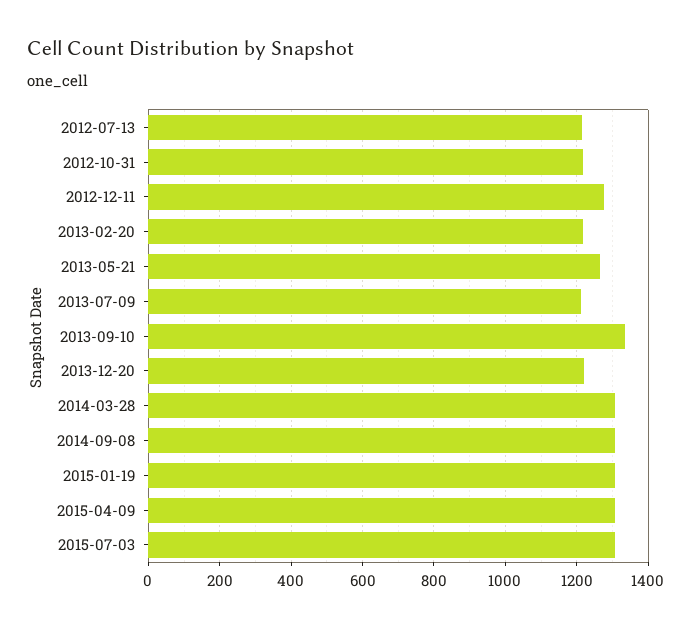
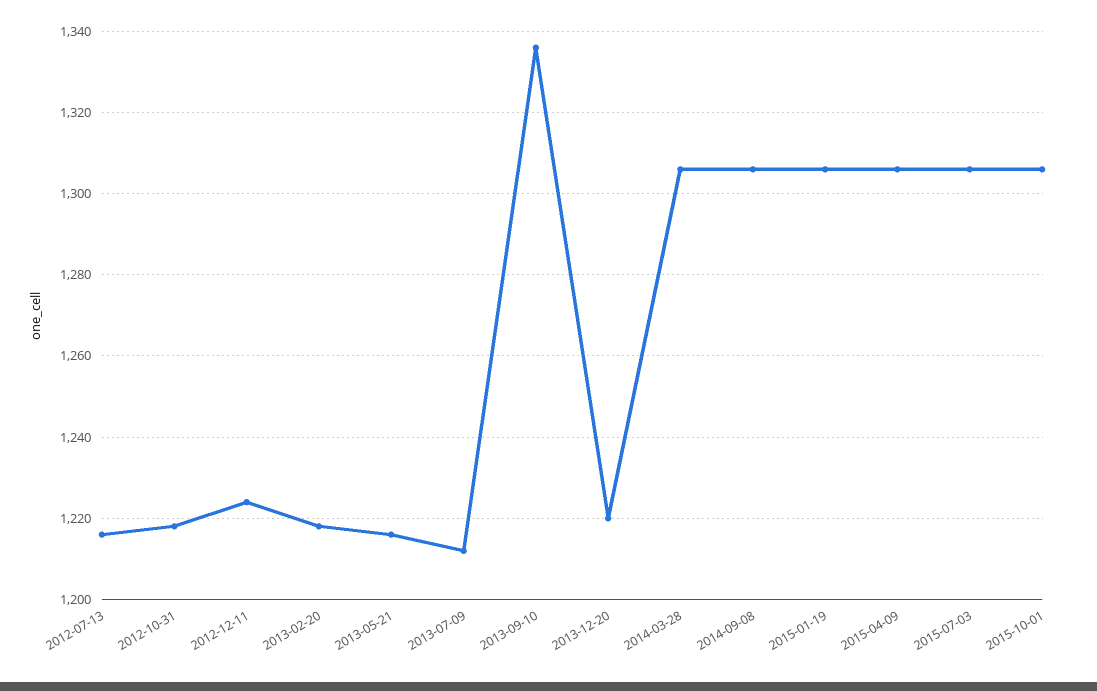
2012-12-11: 1280 -> 1225
2013-05-21: 1260 -> 1215
2015-10-01: none -> 1305

